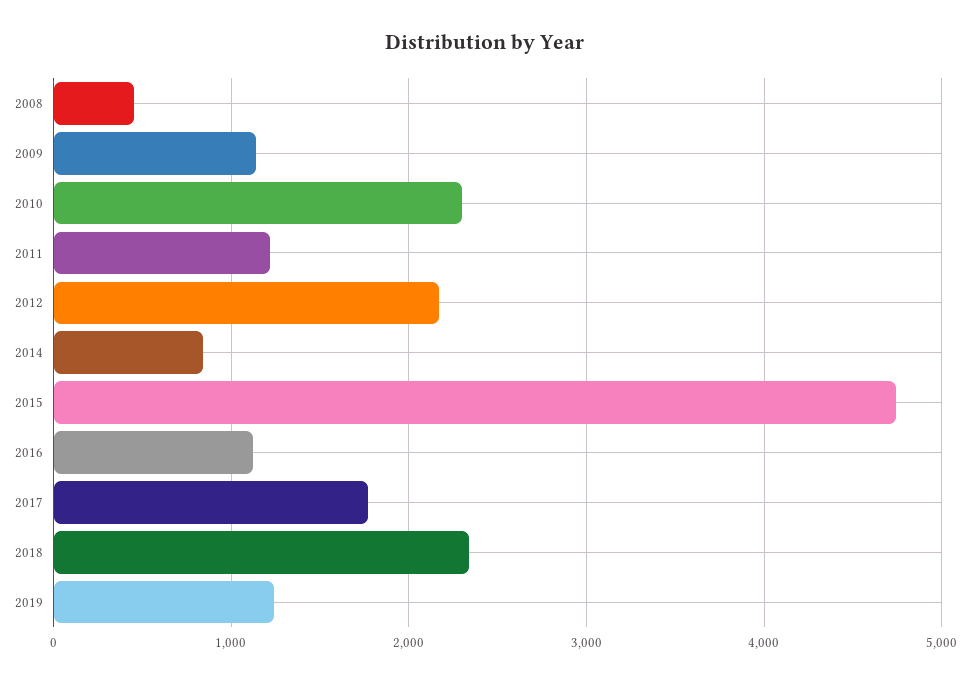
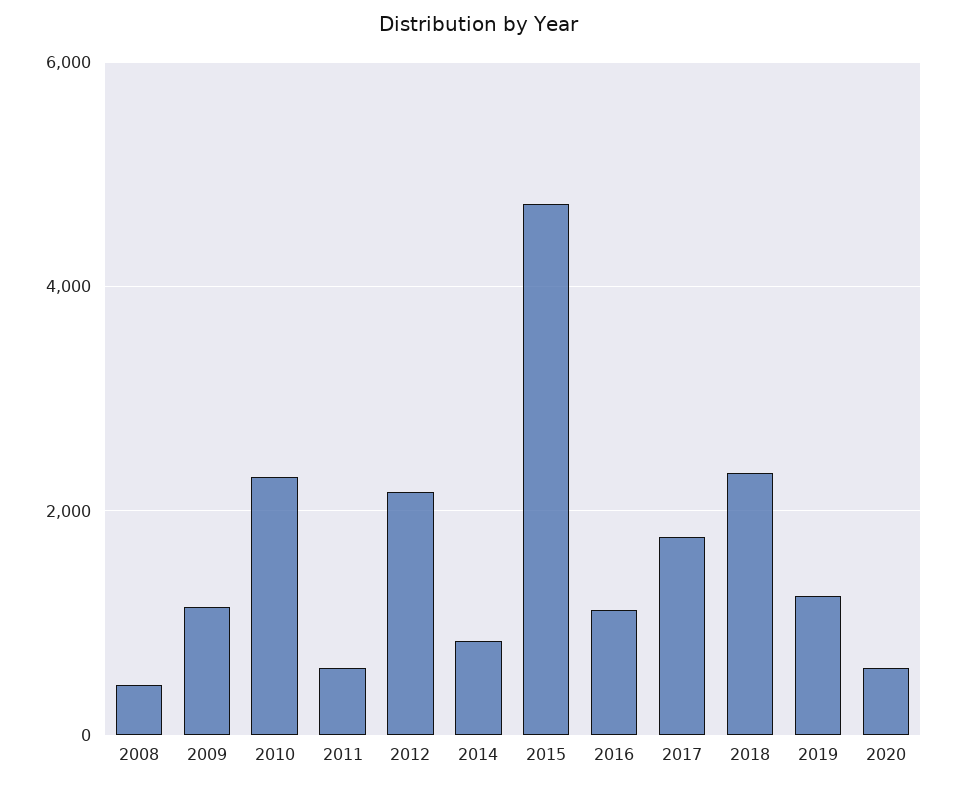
2011: 1200 -> 600
2020: none -> 600

